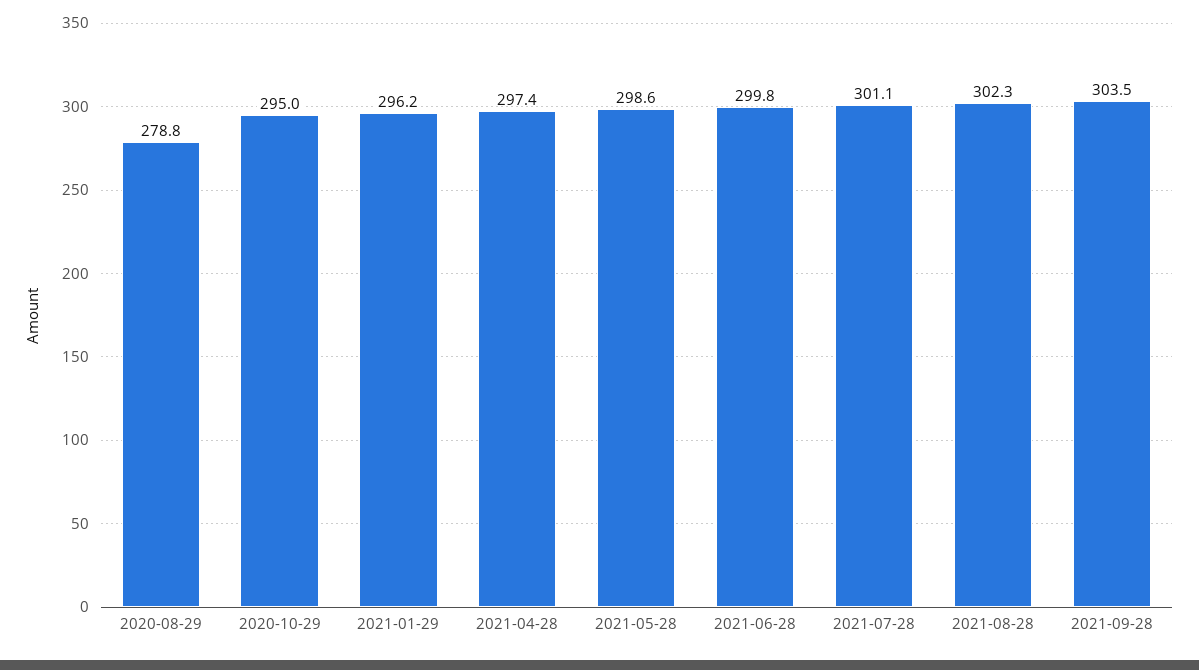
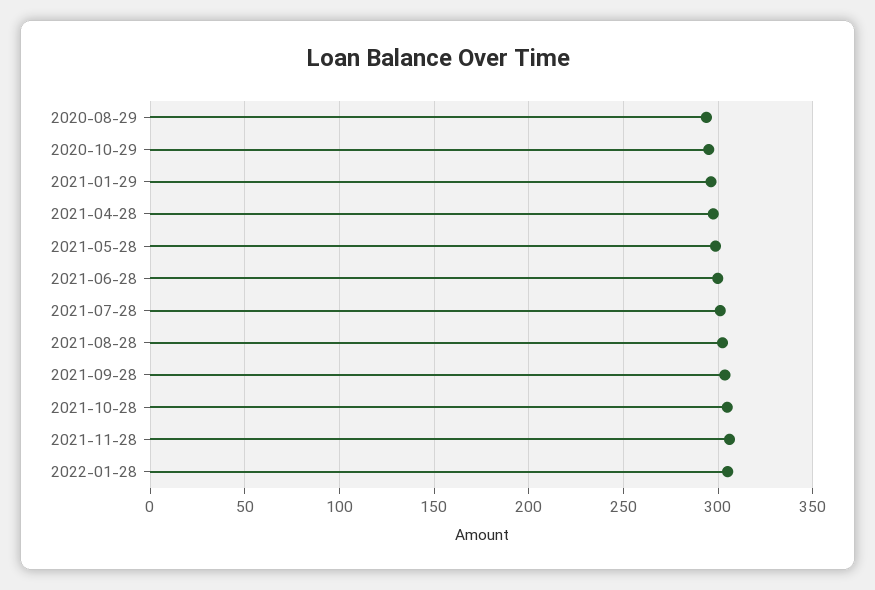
2020-08-29: 278.8 -> 295
2021-10-28: none -> 305
2021-11-28: none -> 305
2022-01-28: none -> 305

